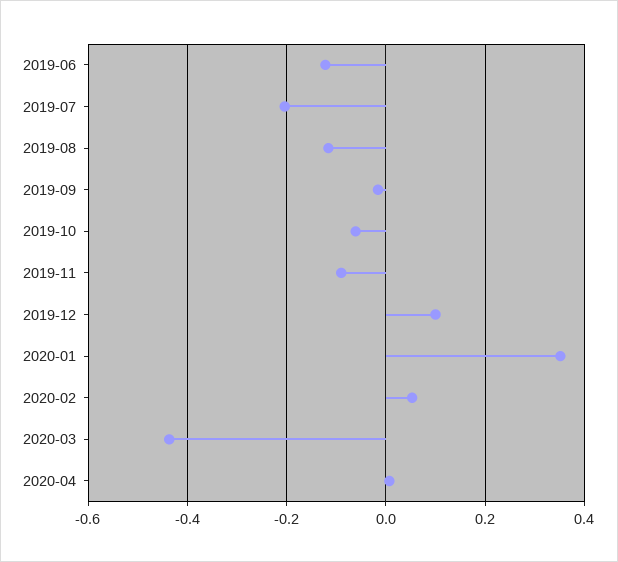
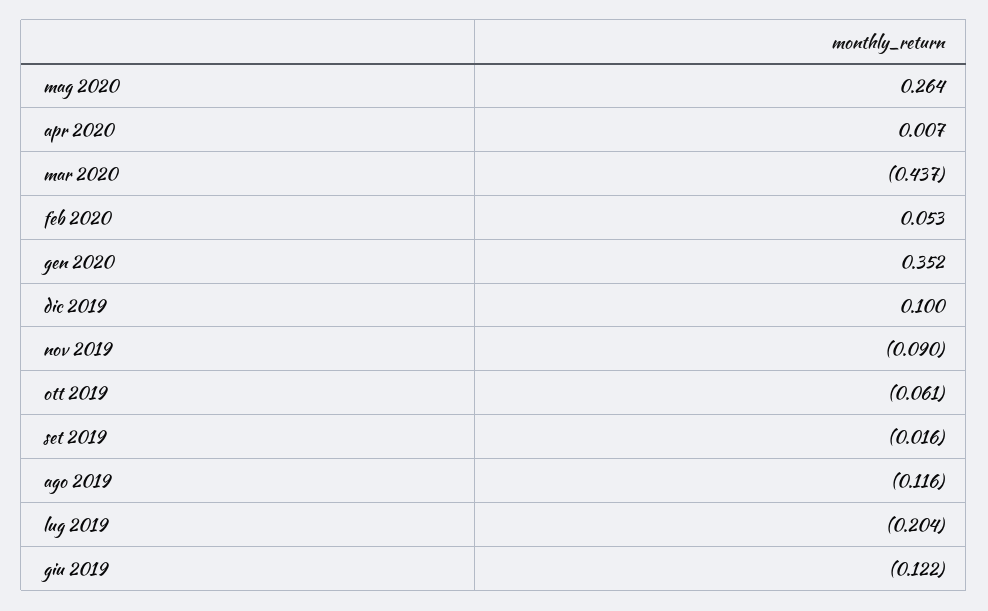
mag 2020: none -> 0.264

